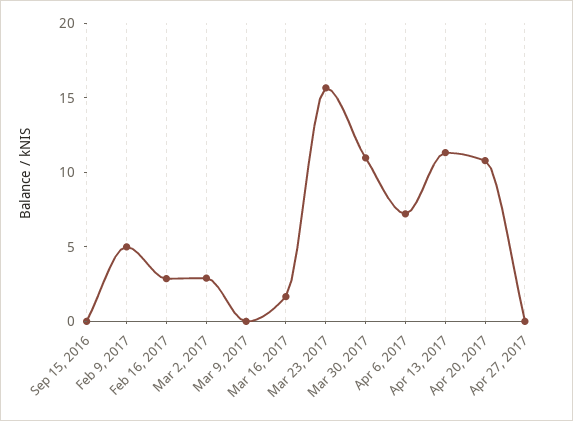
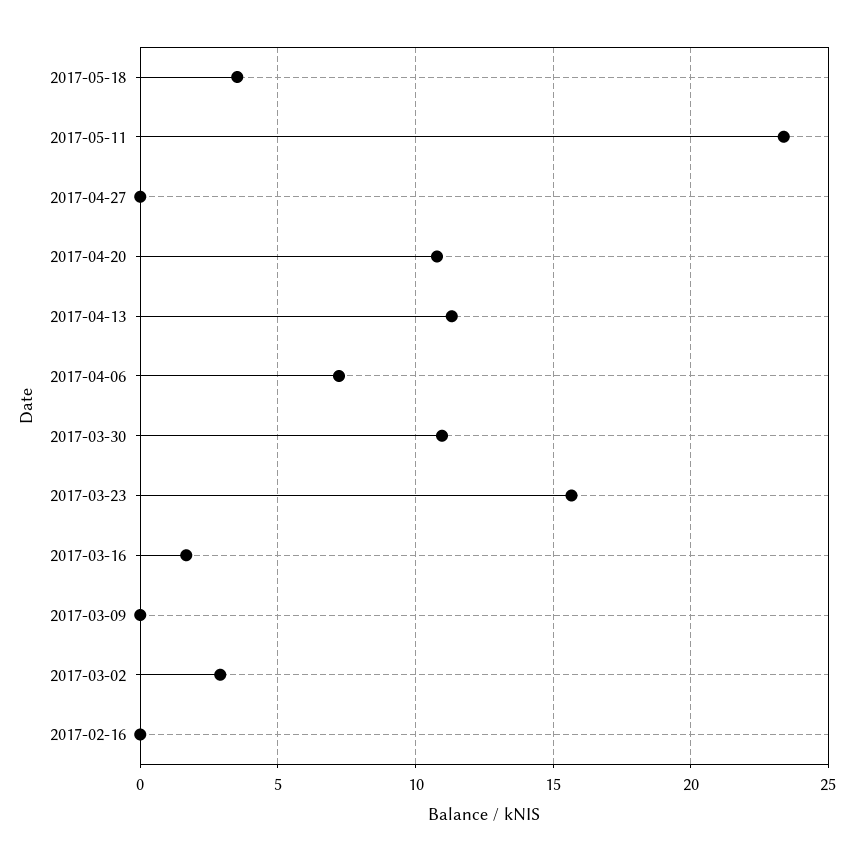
Sep 15, 2016: 0 -> none
Feb 9, 2017: 5 -> none
Feb 16, 2017: 3 -> 0
2017-05-18: none -> 3.5
2017-05-11: none -> 23.5

